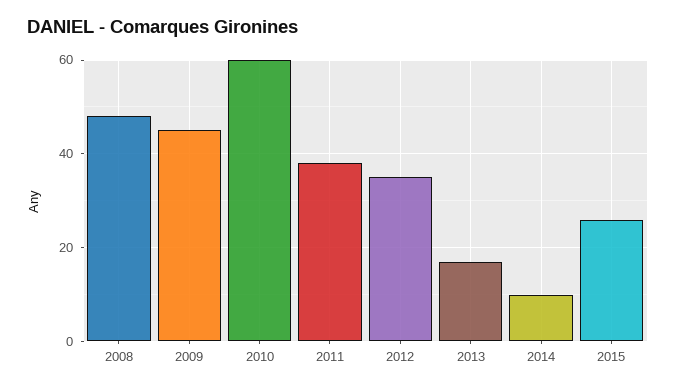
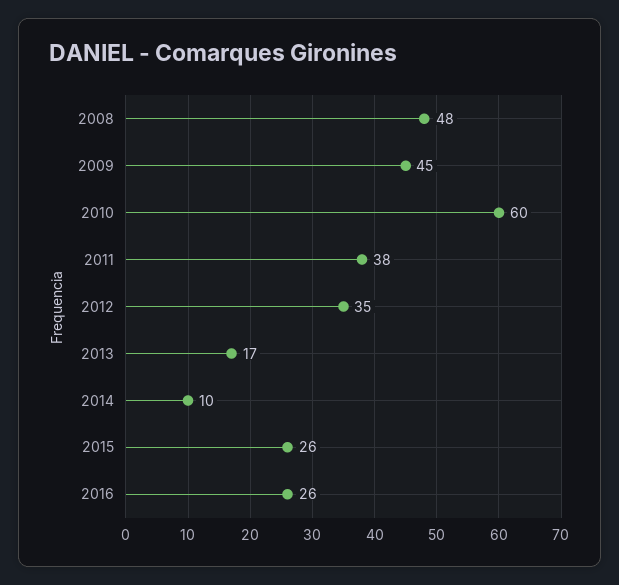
2016: none -> 26

